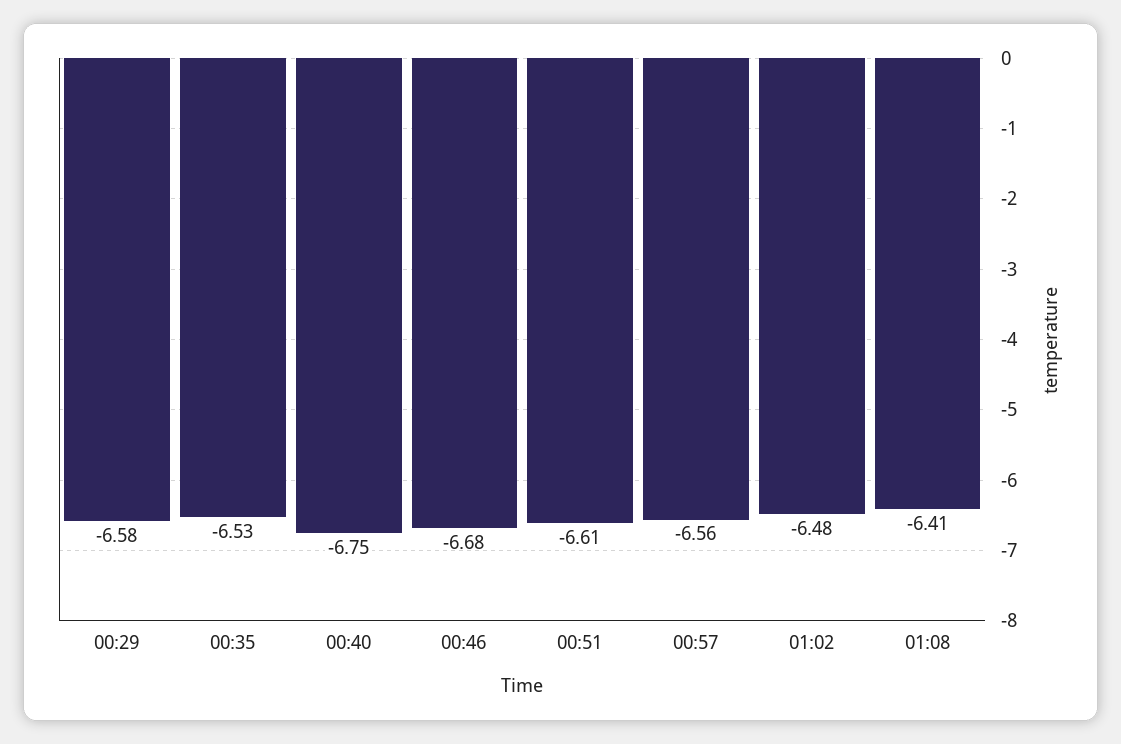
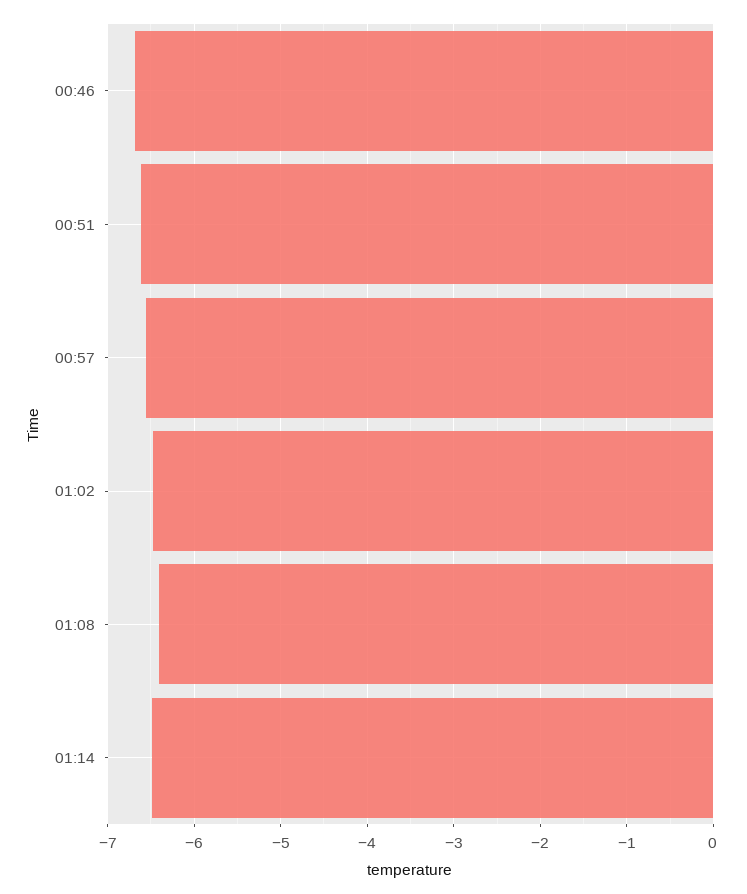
00:29: -6.58 -> none
00:35: -6.53 -> none
00:40: -6.75 -> none
01:14: none -> -6.5

